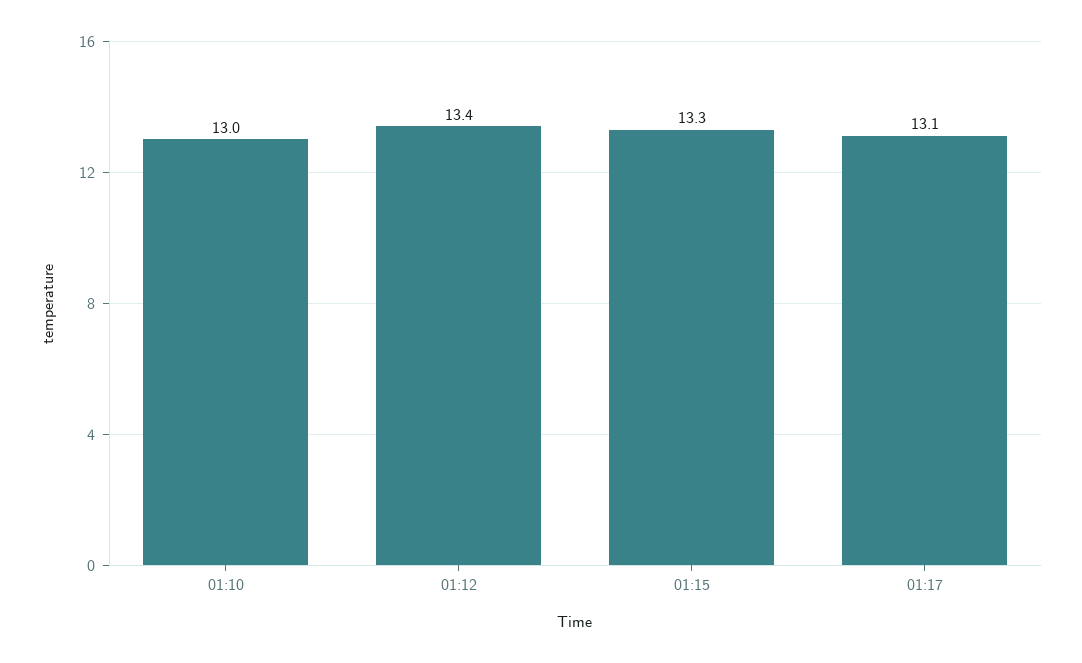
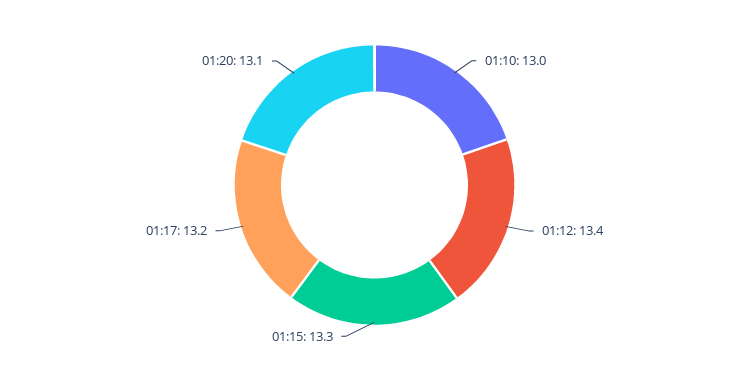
01:17: 13.1 -> 13.2
01:20: none -> 13.1

